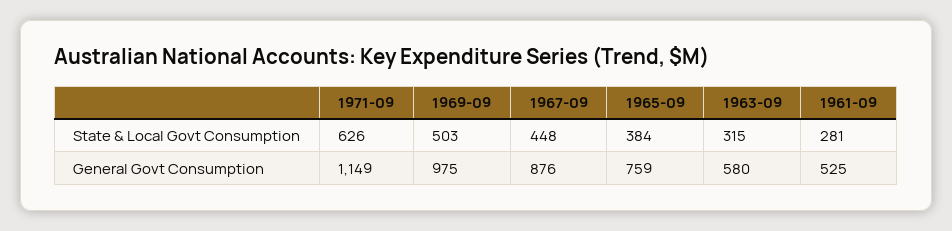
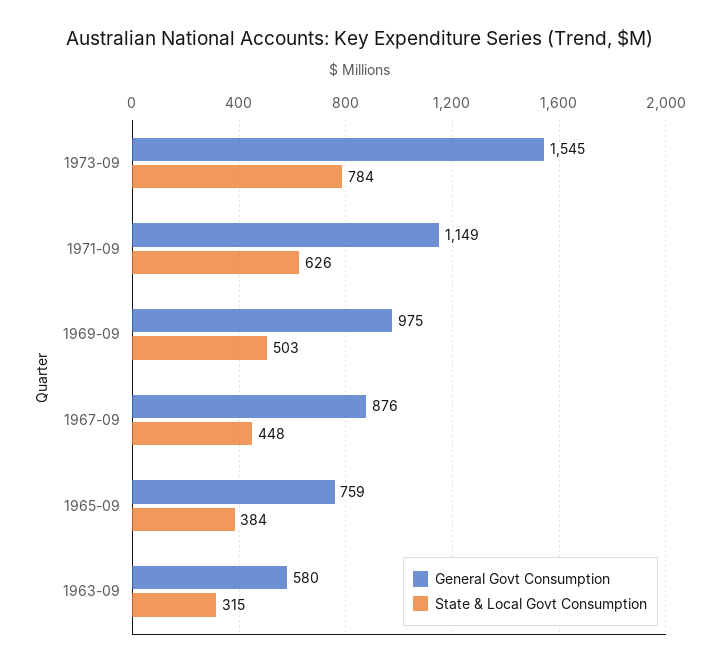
State & Local Govt Consumption, 1961-09: 281 -> none
General Govt Consumption, 1961-09: 525 -> none
General Govt Consumption, 1973-09: none -> 1545
State & Local Govt Consumption, 1973-09: none -> 784

